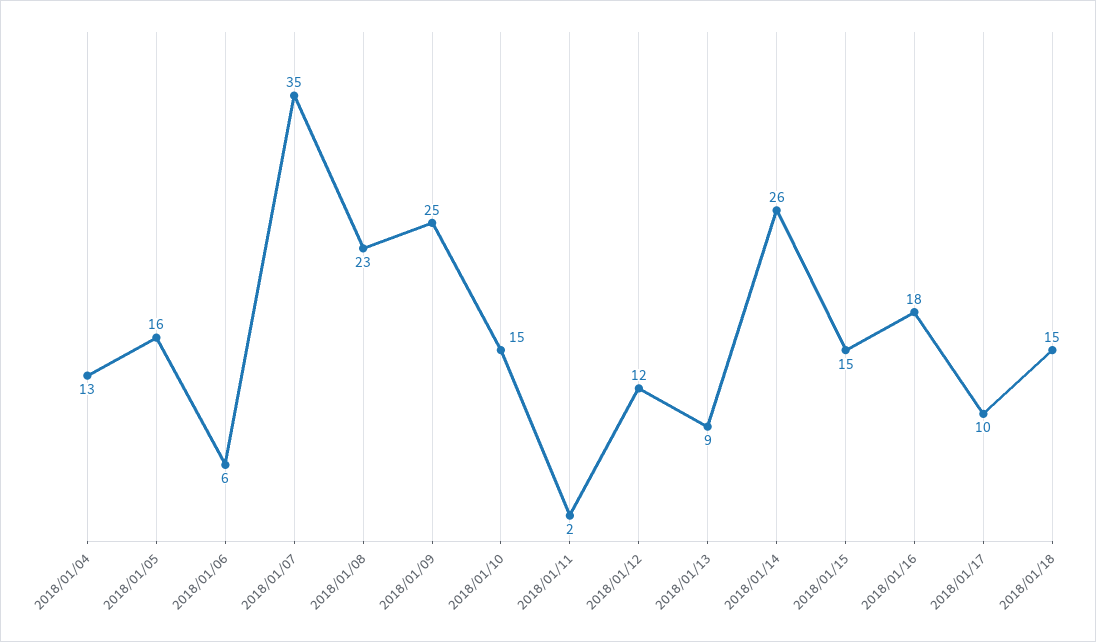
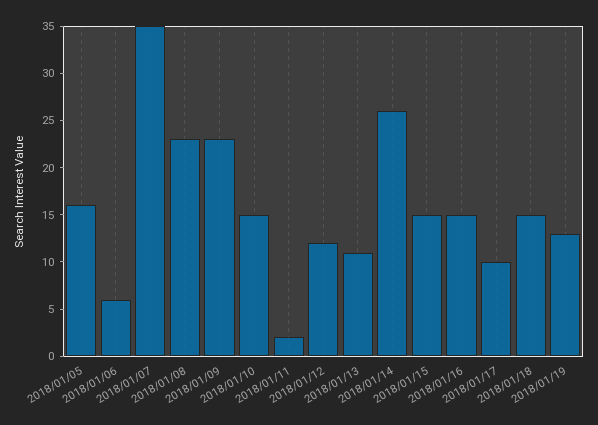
2018/01/04: 13 -> none
2018/01/09: 25 -> 23
2018/01/13: 9 -> 11
2018/01/16: 18 -> 15
2018/01/19: none -> 13

